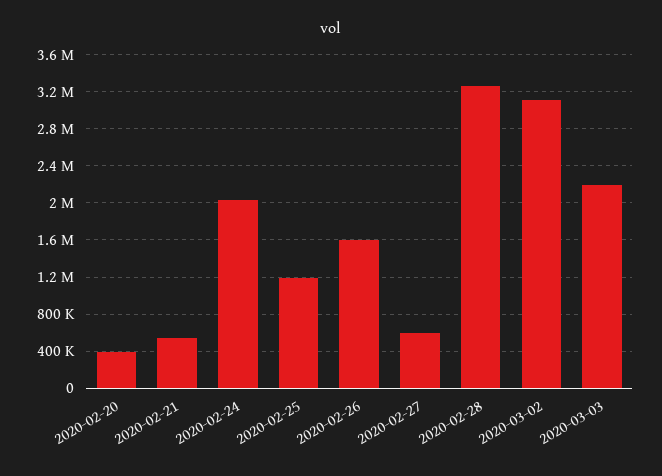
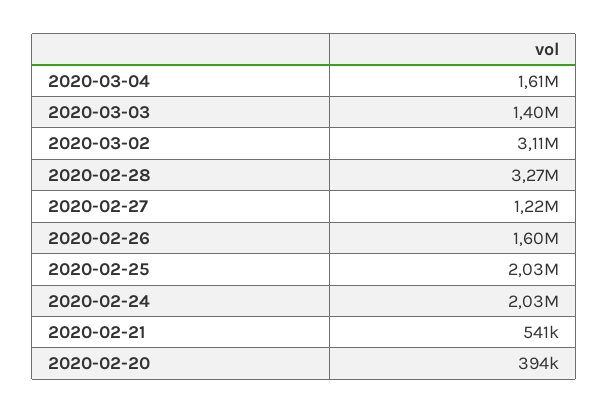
2020-02-25: 1200000 -> 2030000
2020-02-27: 600000 -> 1220000
2020-03-03: 2200000 -> 1400000
2020-03-04: none -> 1610000

